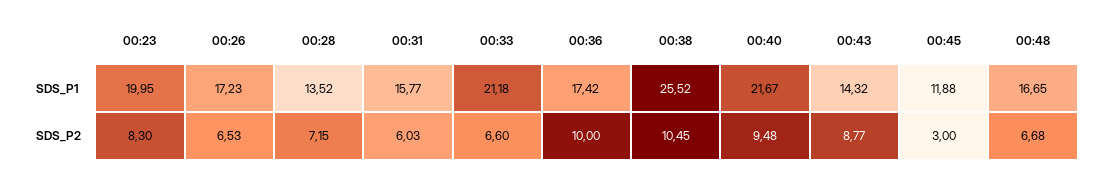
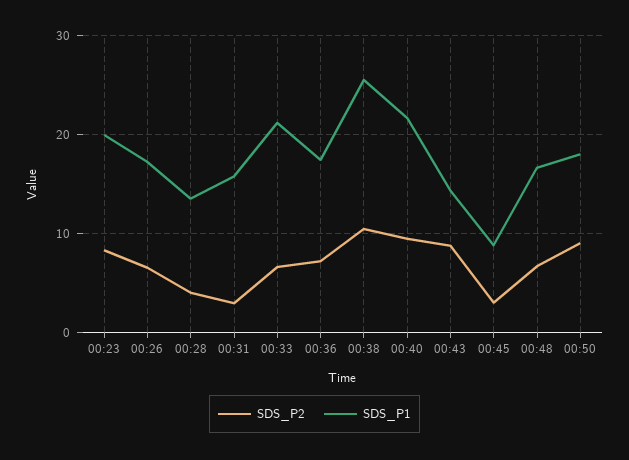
SDS_P1, 00:45: 11.88 -> 9
SDS_P2, 00:28: 7.15 -> 4
SDS_P2, 00:31: 6.03 -> 3
SDS_P2, 00:36: 10 -> 7
SDS_P2, 00:50: none -> 9
SDS_P1, 00:50: none -> 18

